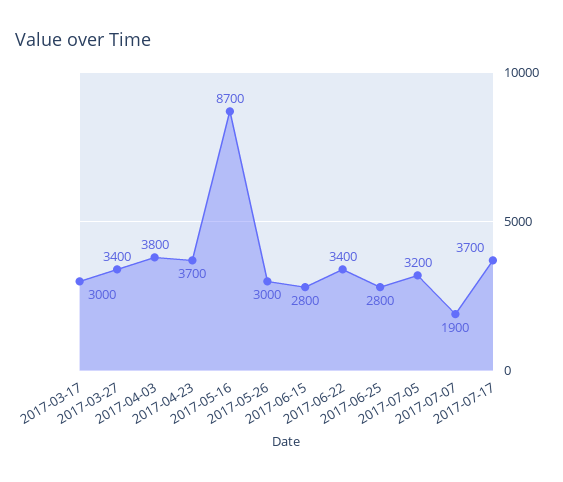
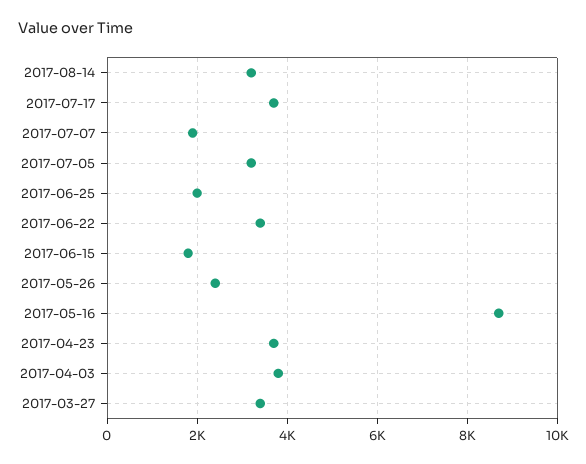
2017-03-17: 3000 -> none
2017-05-26: 3000 -> 2400
2017-06-15: 2800 -> 1800
2017-06-25: 2800 -> 2000
2017-08-14: none -> 3200

